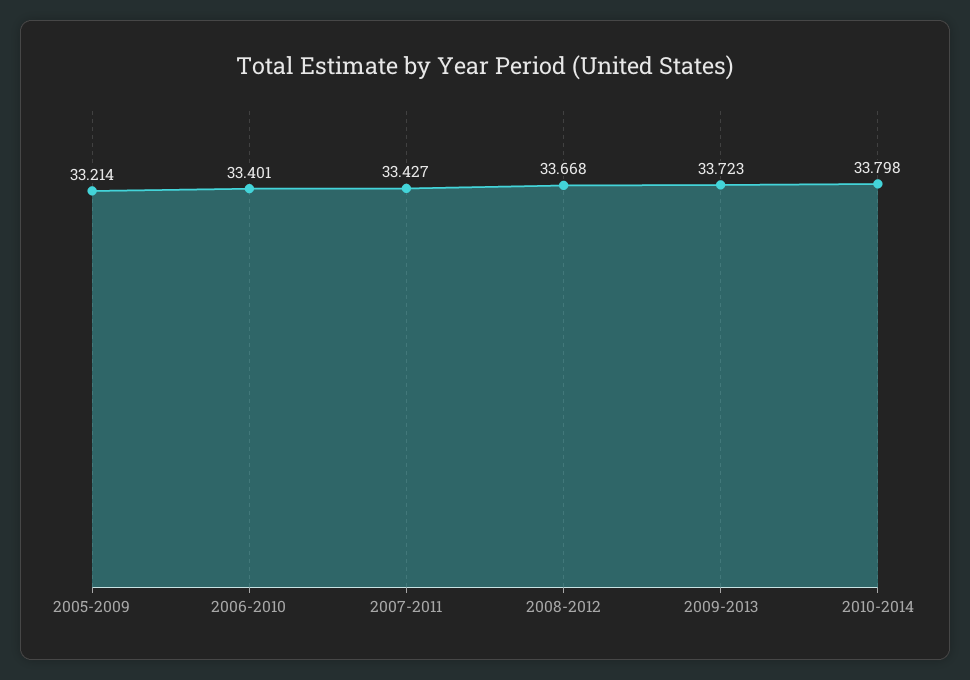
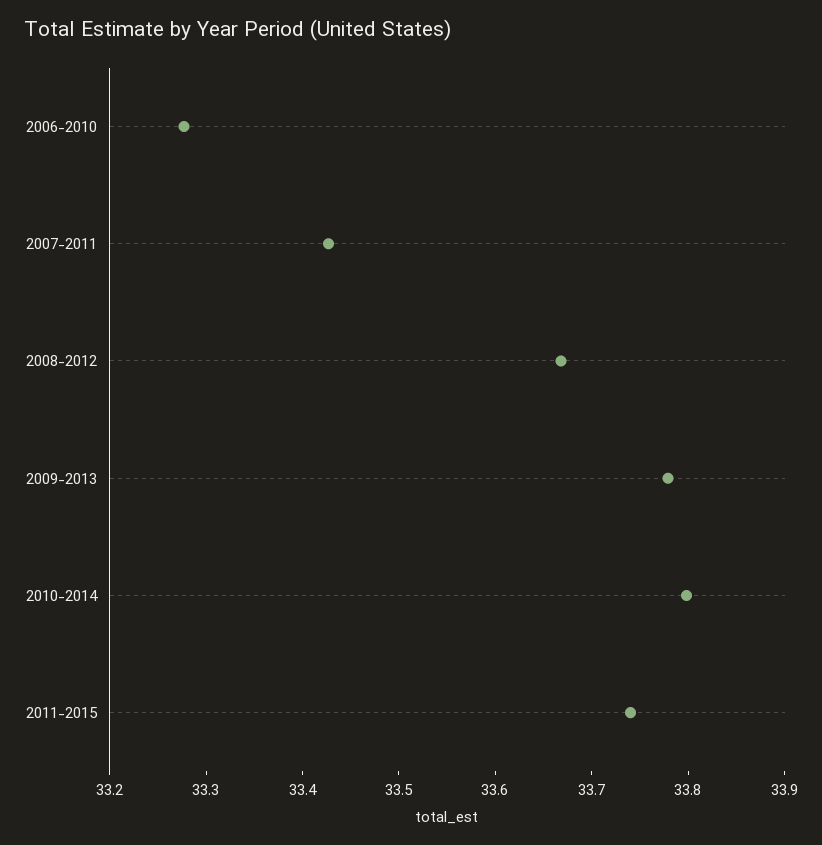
2005-2009: 33.214 -> none
2006-2010: 33.401 -> 33.28
2009-2013: 33.723 -> 33.78
2011-2015: none -> 33.74

